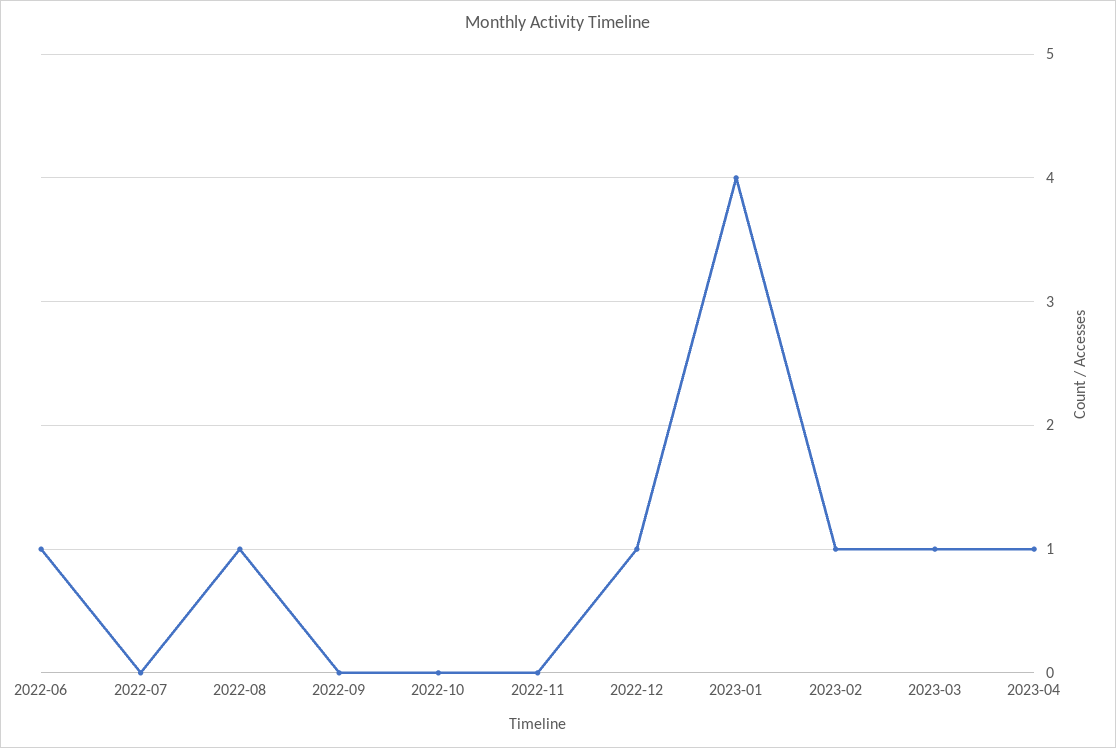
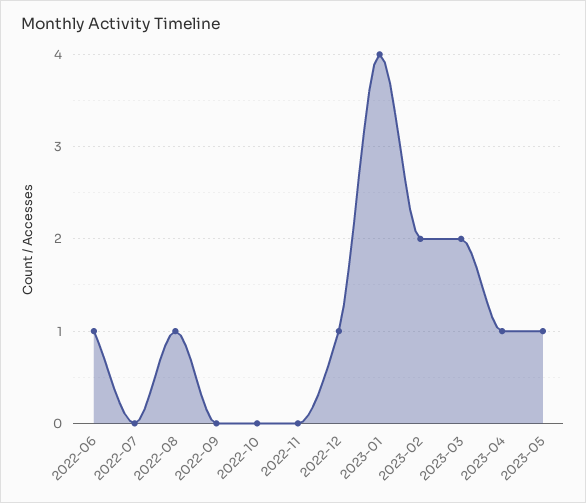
2023-02: 1 -> 2
2023-03: 1 -> 2
2023-05: none -> 1

